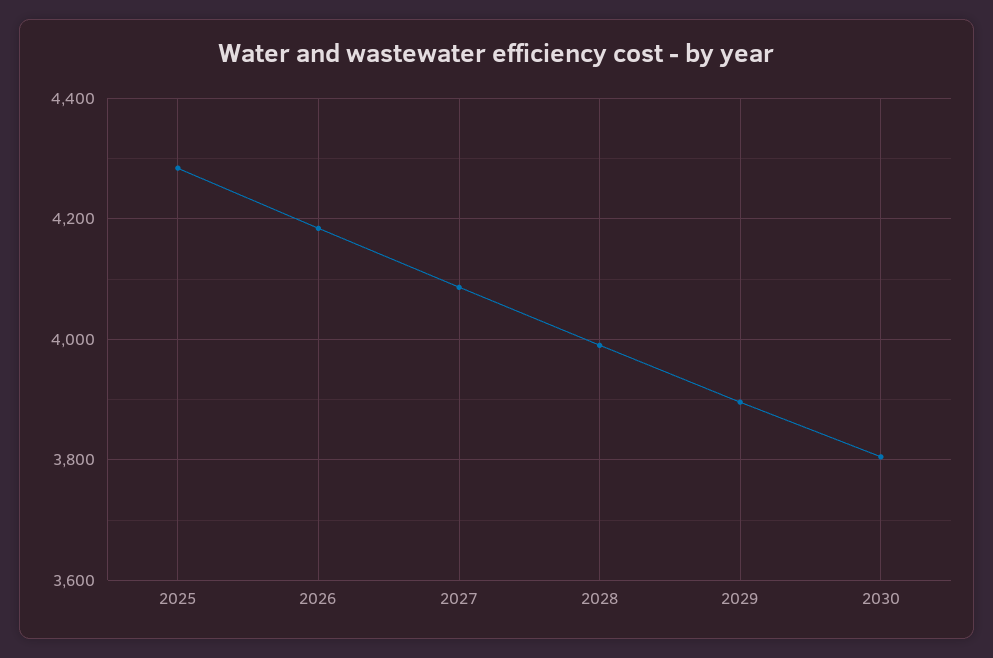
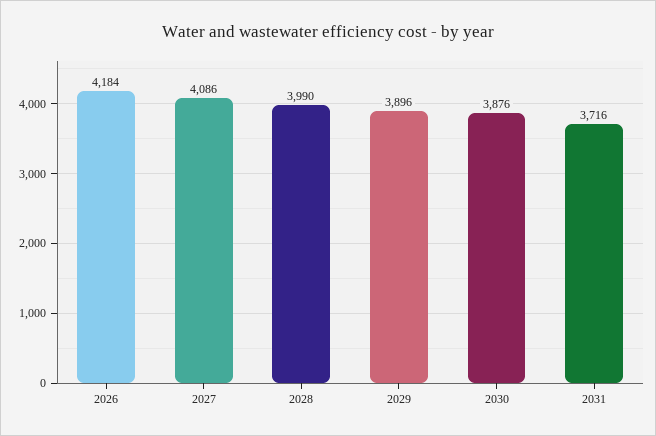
2025: 4280 -> none
2030: 3800 -> 3876
2031: none -> 3716

